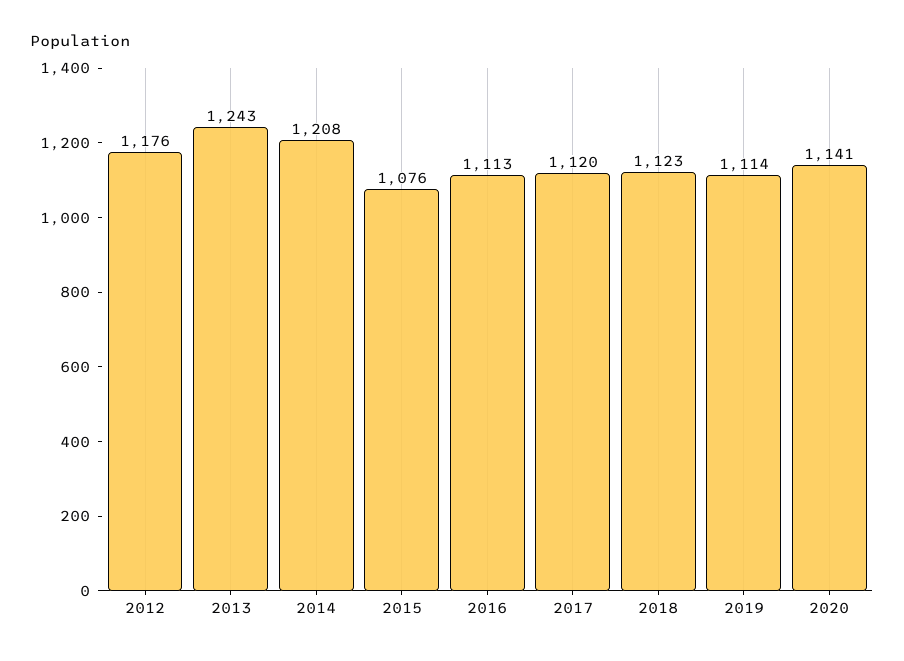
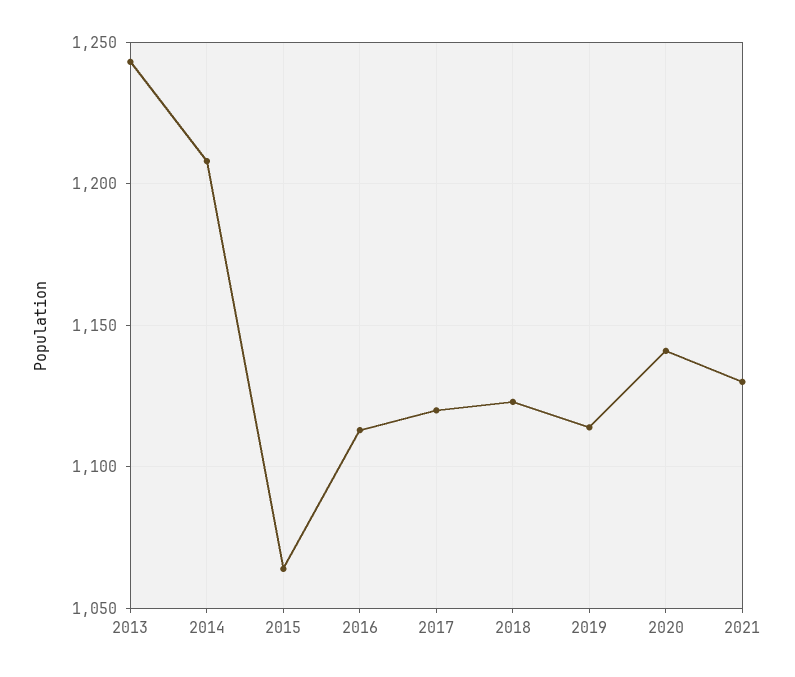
2012: 1176 -> none
2015: 1076 -> 1065
2021: none -> 1130

